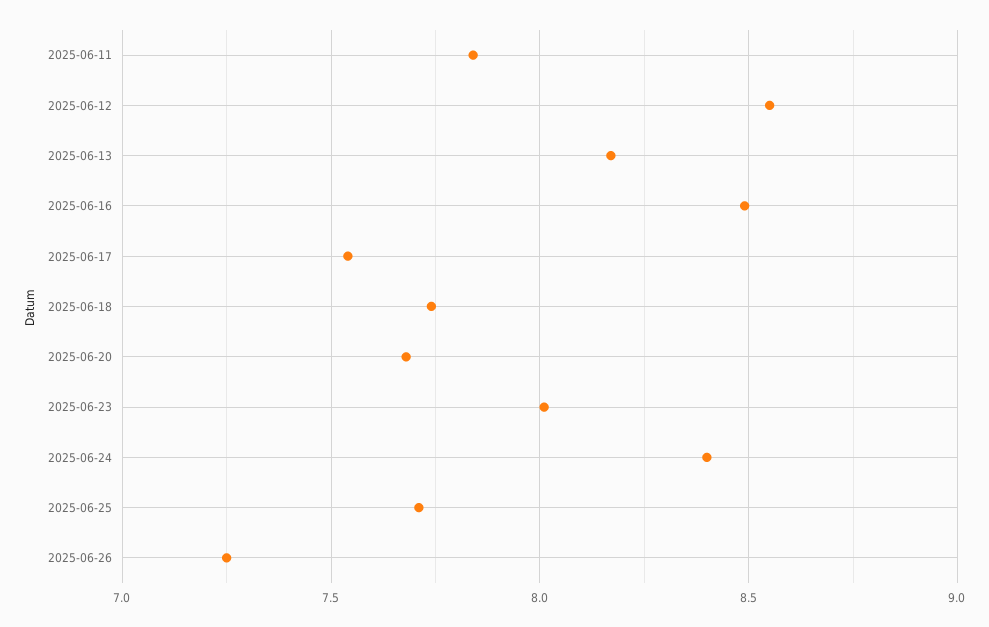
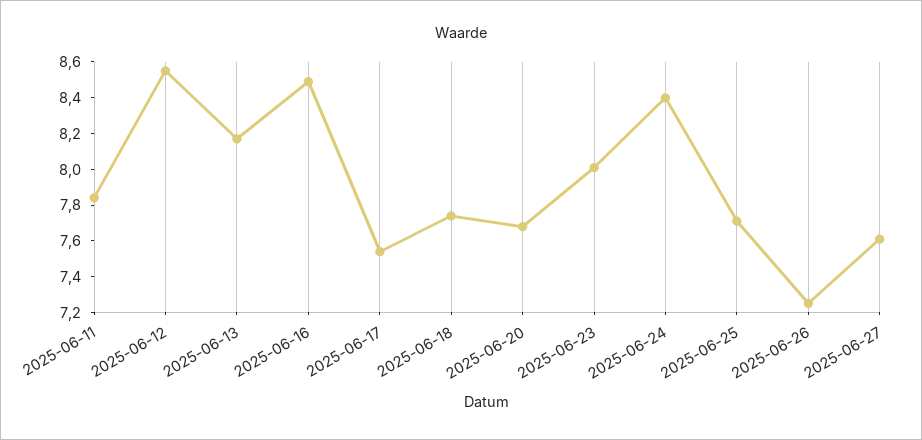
2025-06-27: none -> 7.6

